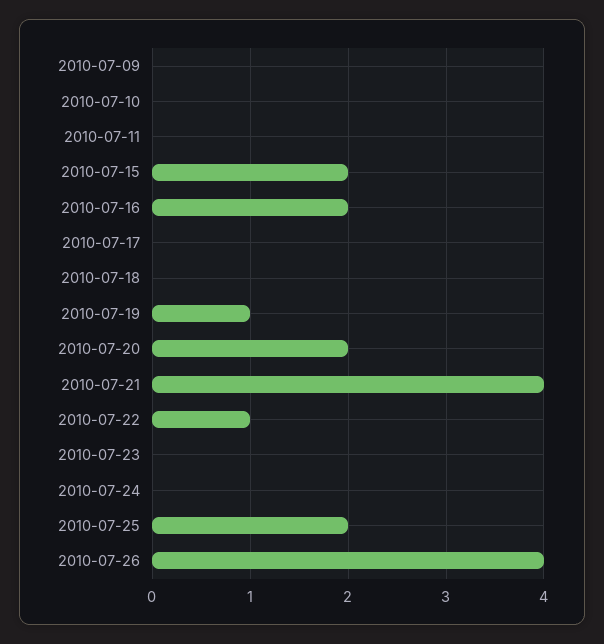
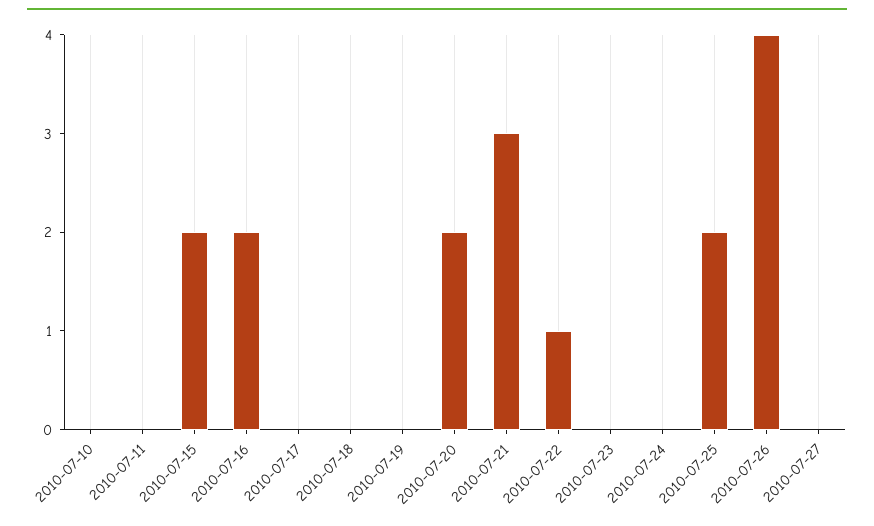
2010-07-09: 0 -> none
2010-07-19: 1 -> 0
2010-07-21: 4 -> 3
2010-07-27: none -> 0

